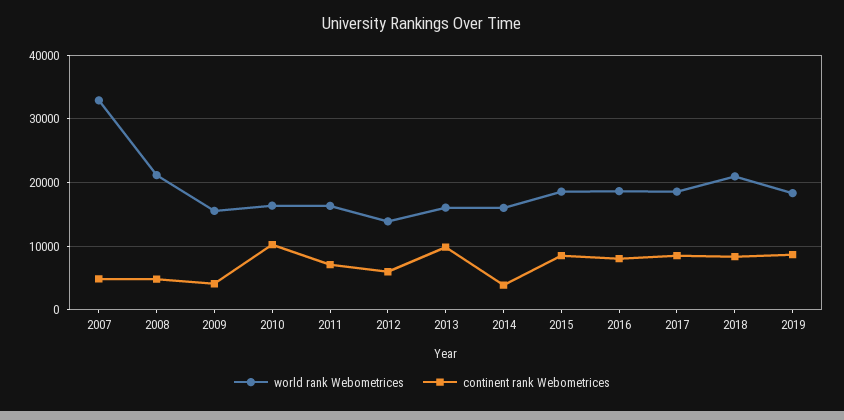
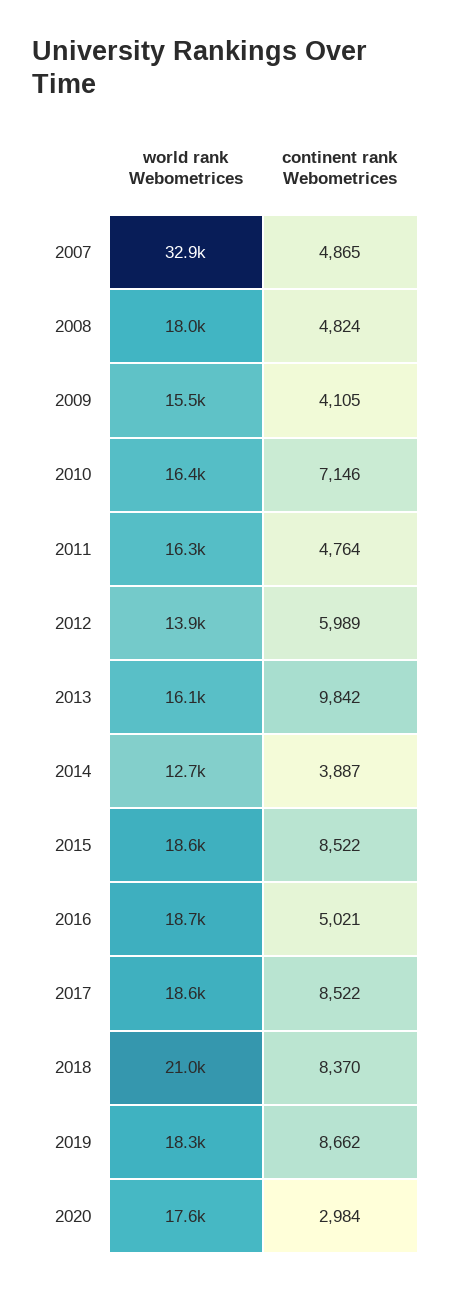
world rank Webometrices, 2008: 21000 -> 18000
continent rank Webometrices, 2010: 10000 -> 7146
continent rank Webometrices, 2011: 7000 -> 4764
world rank Webometrices, 2014: 16000 -> 12700
continent rank Webometrices, 2016: 8000 -> 5021
world rank Webometrices, 2020: none -> 17600
continent rank Webometrices, 2020: none -> 2984

